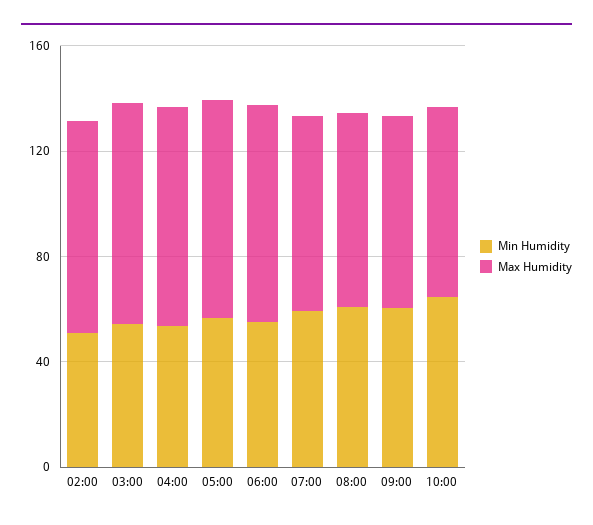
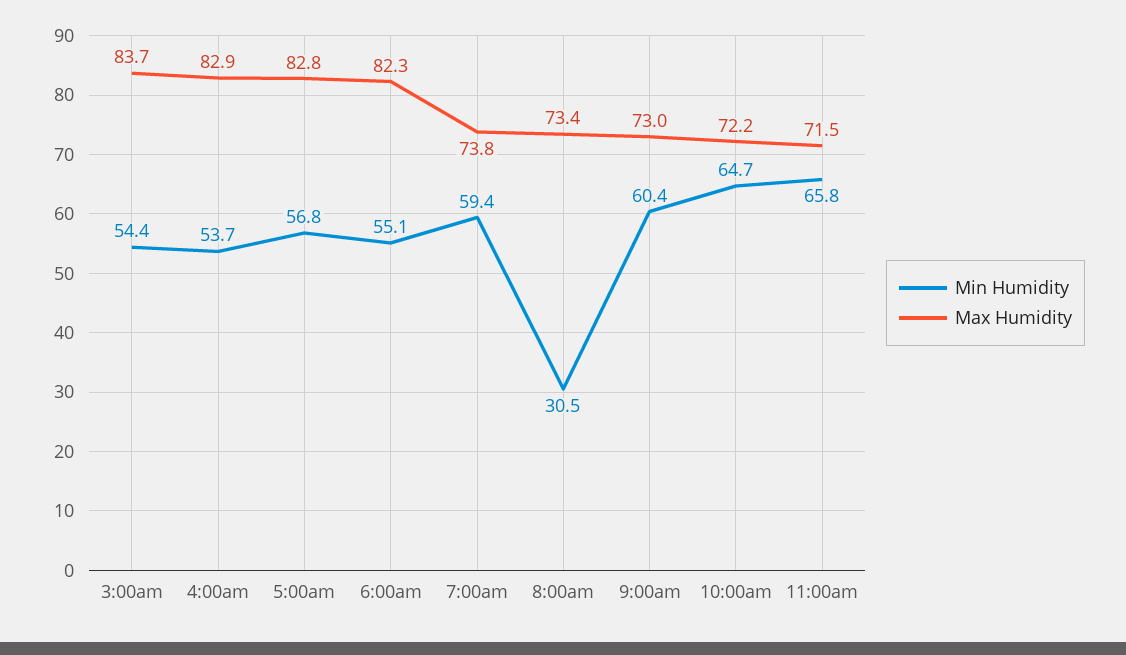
Min Humidity, 02:00: 50 -> none
Max Humidity, 02:00: 80 -> none
Min Humidity, 08:00: 60 -> 30.5
Min Humidity, 11:00am: none -> 65.8
Max Humidity, 11:00am: none -> 71.5

